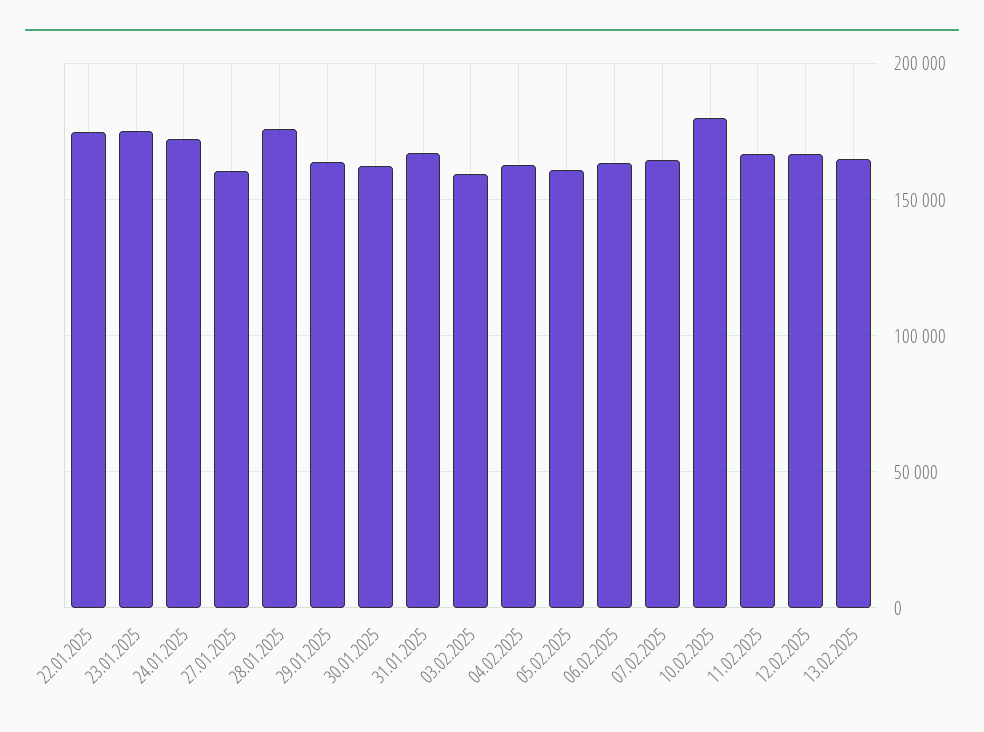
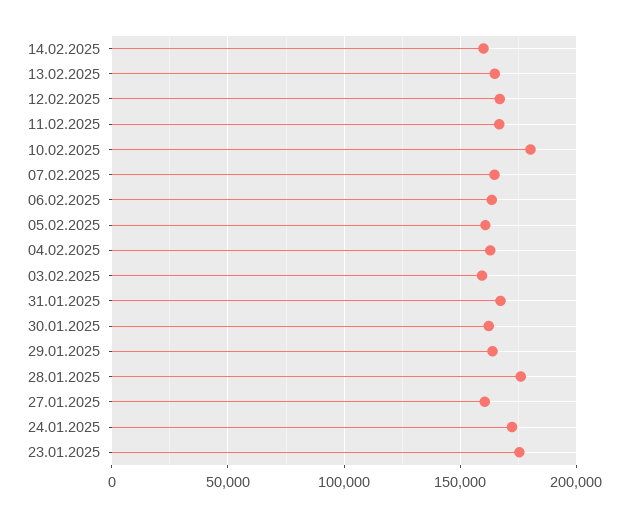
22.01.2025: 175000 -> none
14.02.2025: none -> 160000

